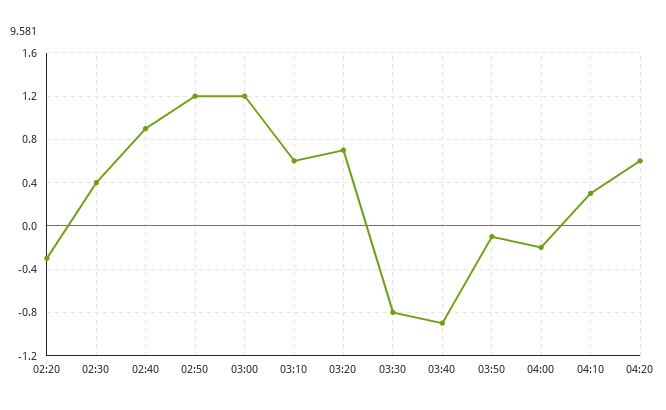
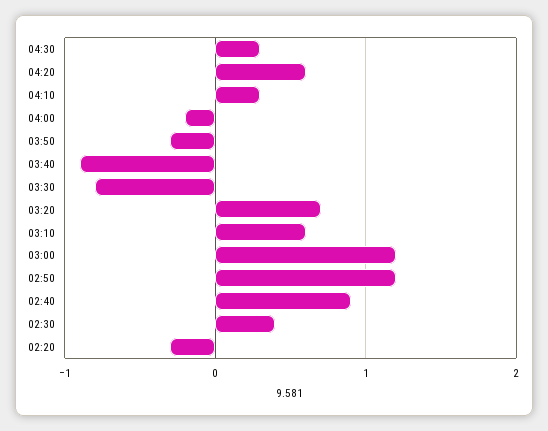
03:50: -0.1 -> -0.3
04:30: none -> 0.3

